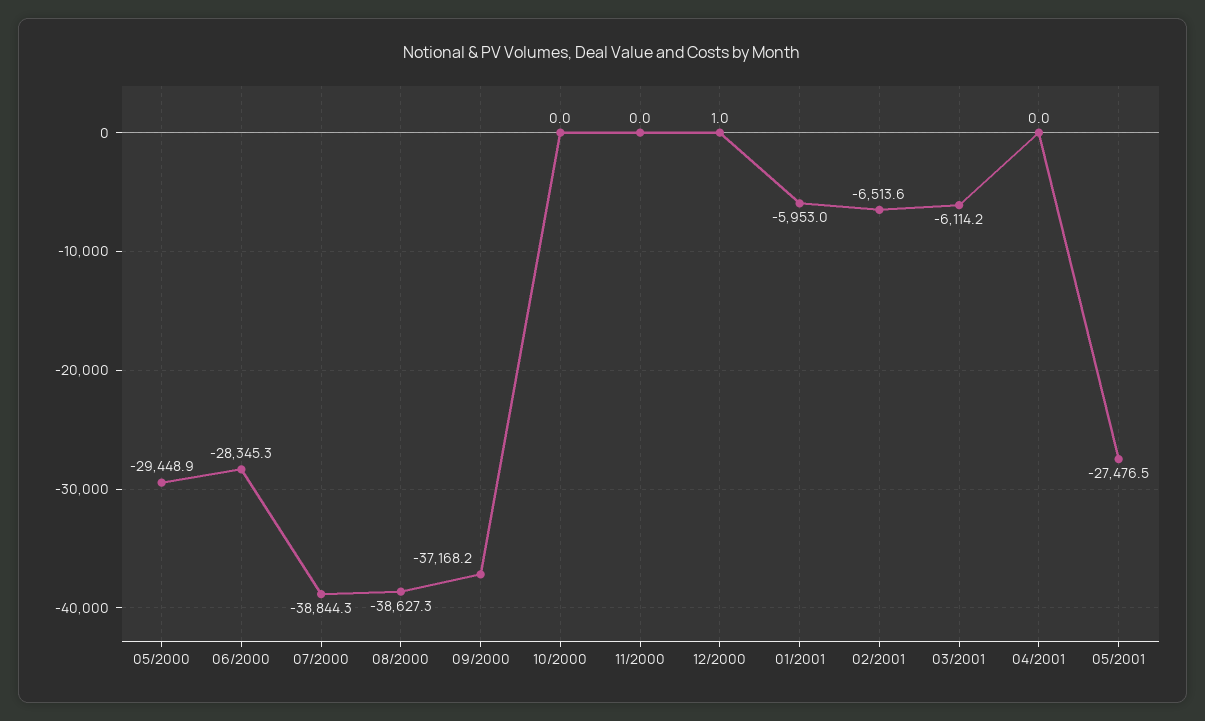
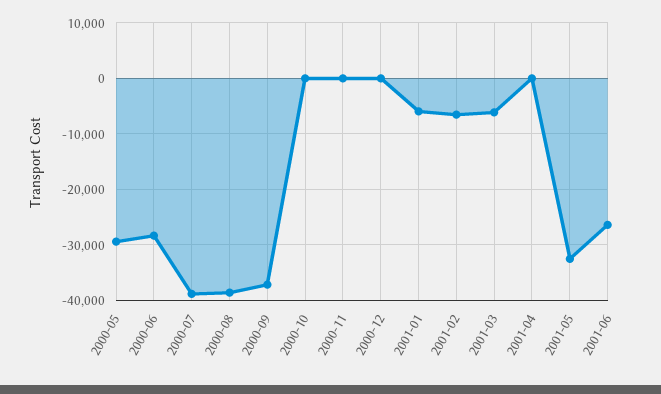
05/2001: -27476.5 -> -32000
2001-06: none -> -26000

